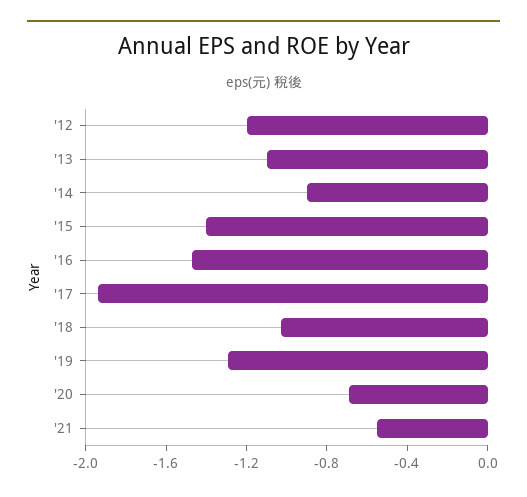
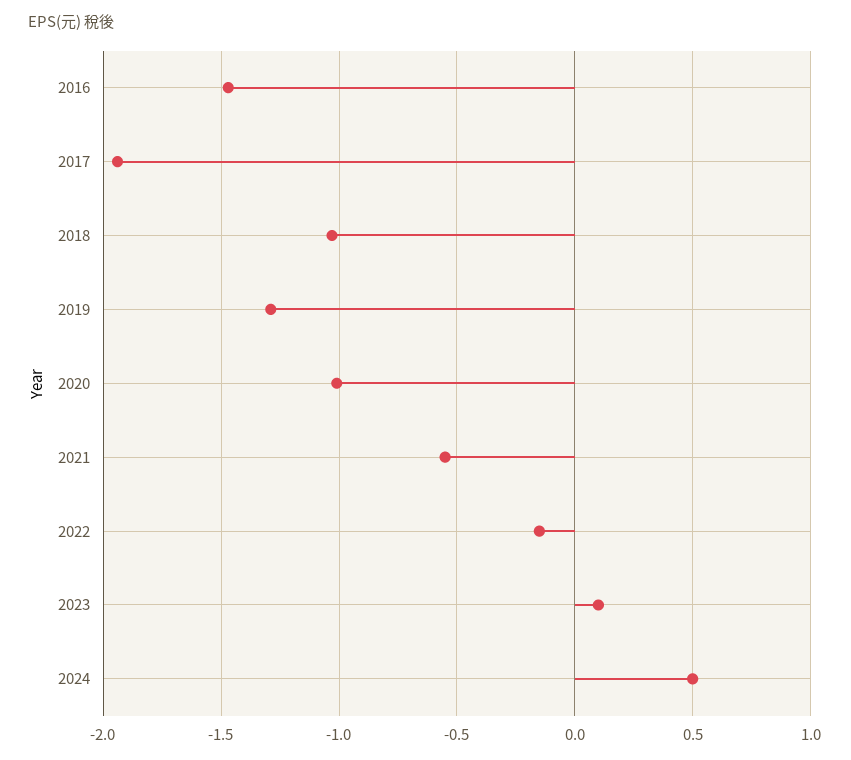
'12: -1.2 -> none
'13: -1.1 -> none
'14: -0.9 -> none
'15: -1.4 -> none
'20: -0.7 -> -1
2022: none -> -0.15
2023: none -> 0.1
2024: none -> 0.5

